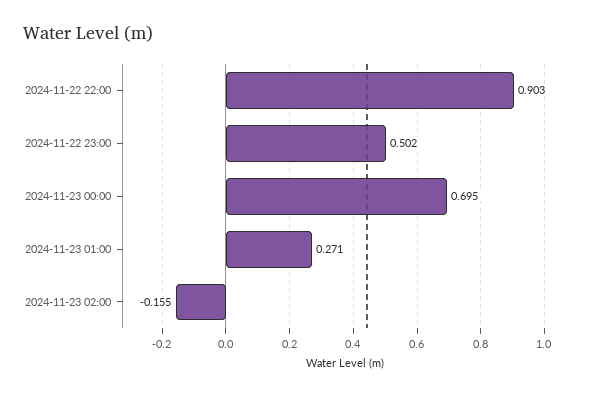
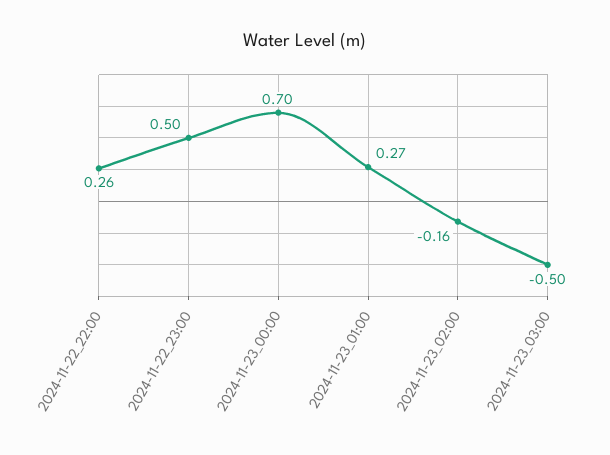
2024-11-22 22:00: 0.903 -> 0.26
2024-11-23_03:00: none -> -0.5

